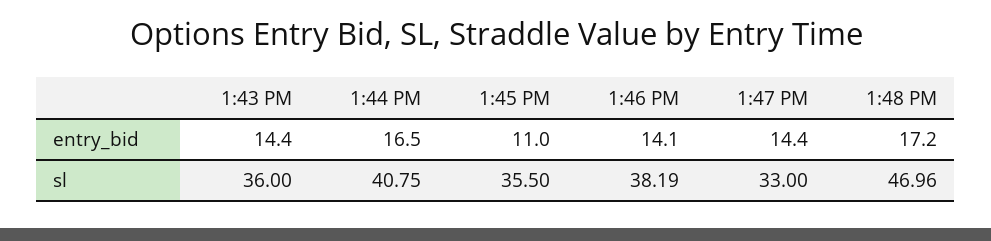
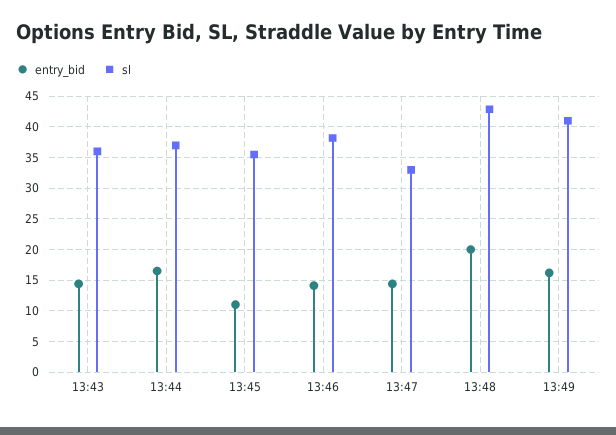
entry_bid, 1:48 PM: 17.2 -> 20
sl, 1:44 PM: 40.75 -> 37
sl, 1:48 PM: 46.96 -> 43
entry_bid, 13:49: none -> 16
sl, 13:49: none -> 41

